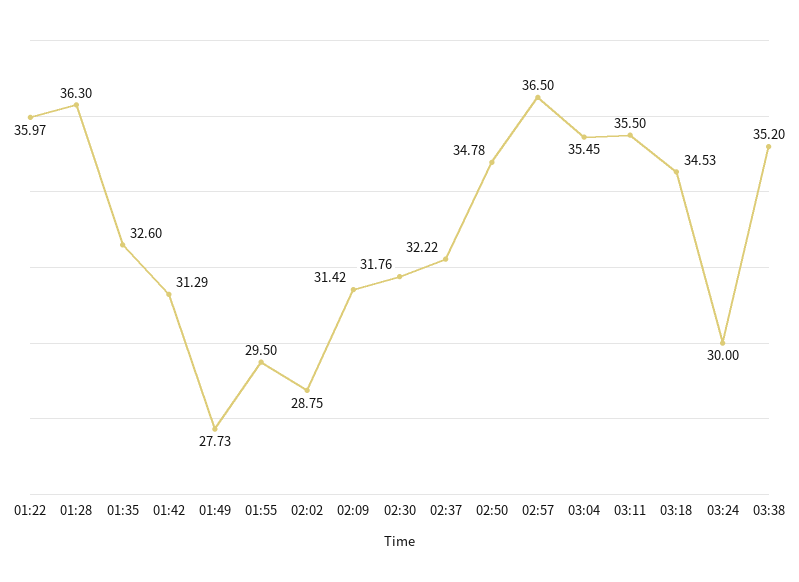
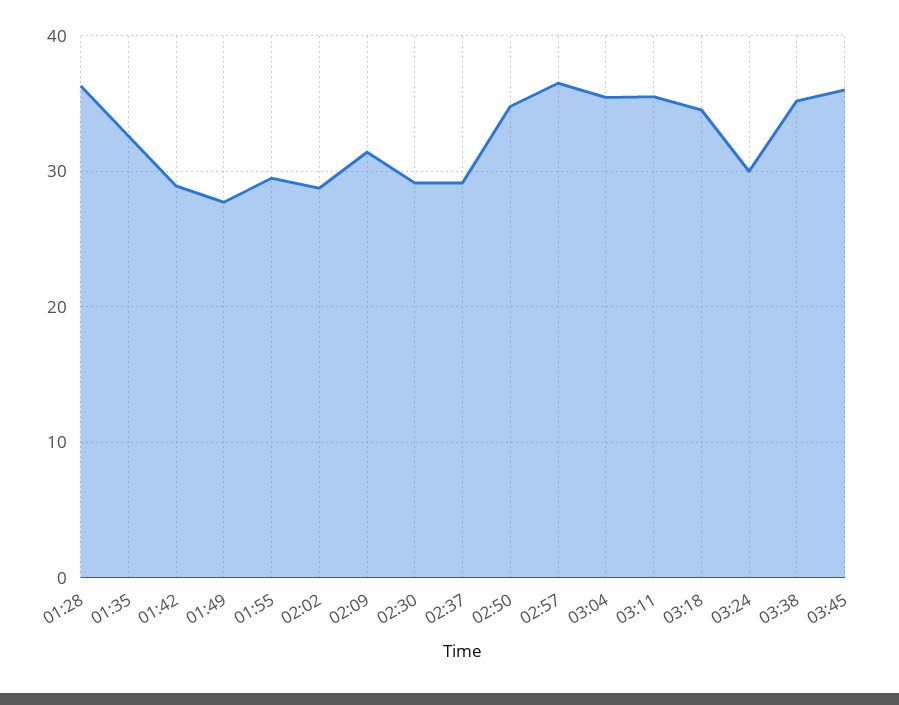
01:22: 35.97 -> none
01:42: 31.29 -> 29
02:30: 31.76 -> 29
02:37: 32.22 -> 29
03:45: none -> 36

